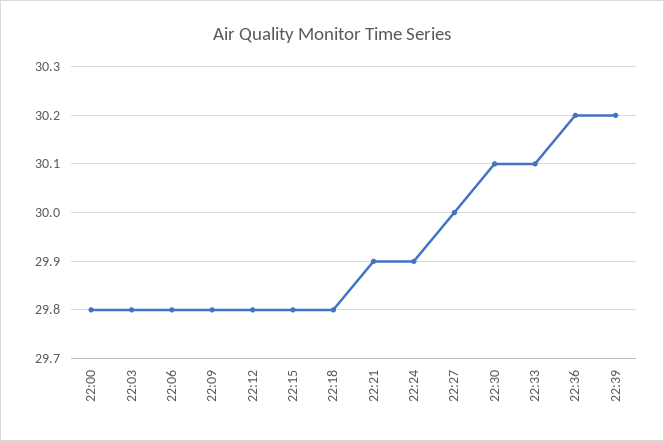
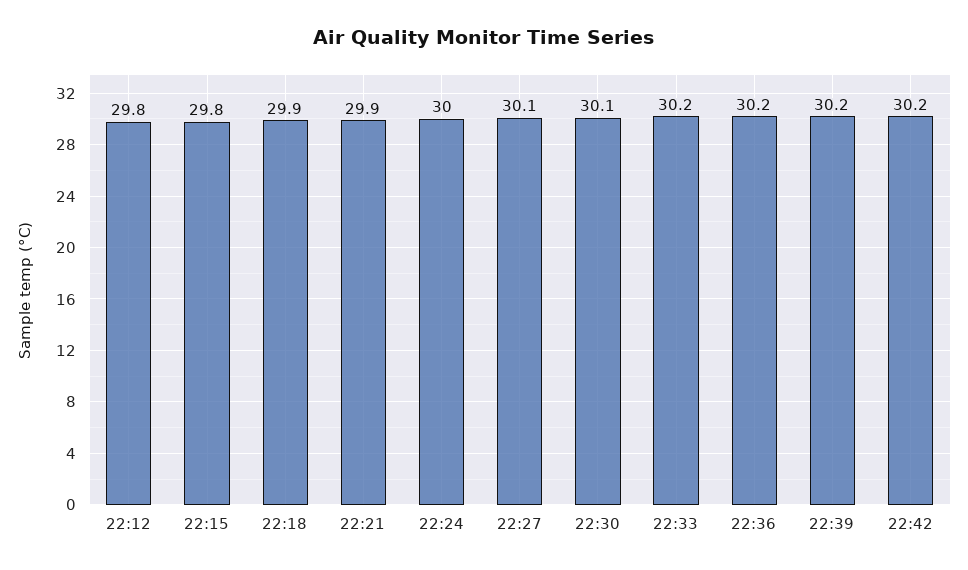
22:00: 29.8 -> none
22:03: 29.8 -> none
22:06: 29.8 -> none
22:09: 29.8 -> none
22:18: 29.8 -> 29.9
22:24: 29.9 -> 30
22:27: 30 -> 30.1
22:33: 30.1 -> 30.2
22:42: none -> 30.2

